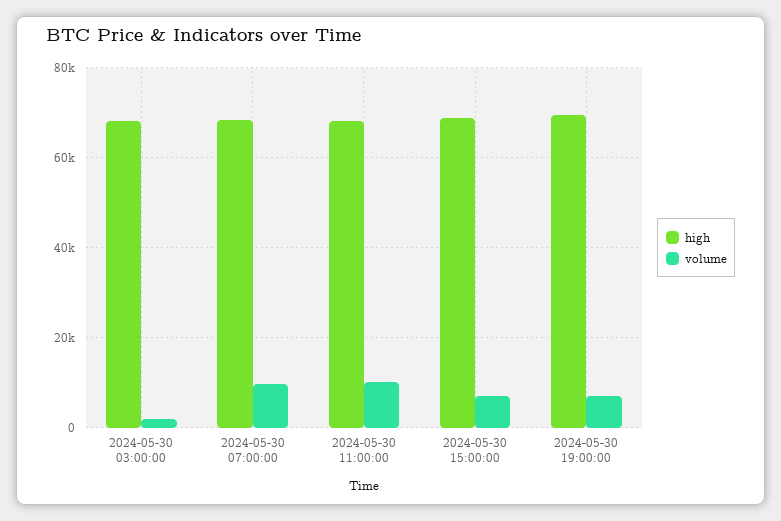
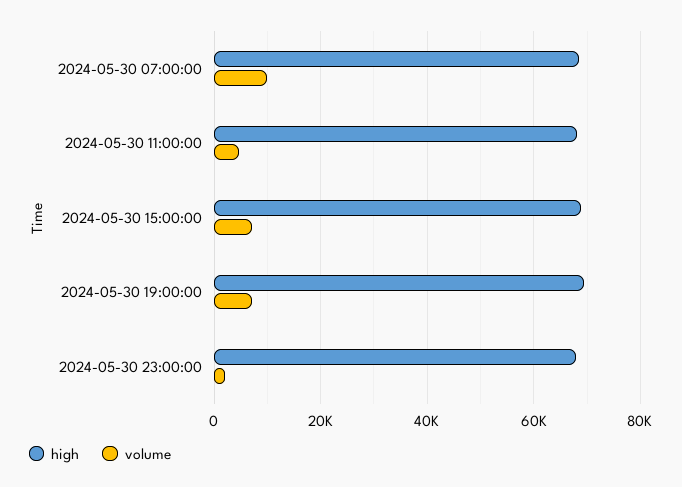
high, 2024-05-30 03:00:00: 68000 -> none
volume, 2024-05-30 03:00:00: 2000 -> none
volume, 2024-05-30 11:00:00: 10000 -> 4000
high, 2024-05-30 23:00:00: none -> 68000
volume, 2024-05-30 23:00:00: none -> 2000

